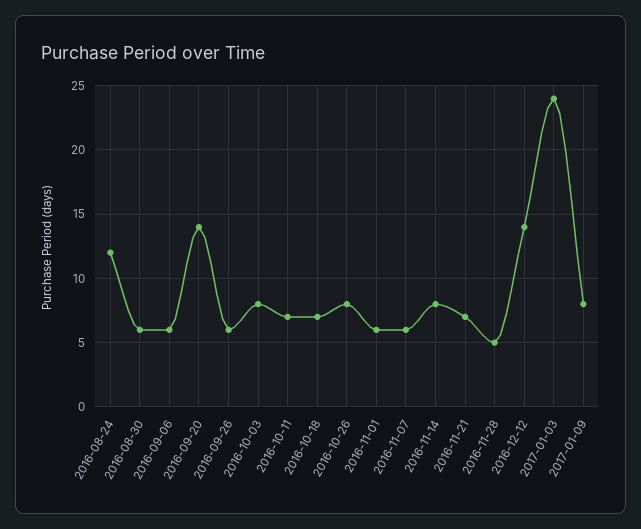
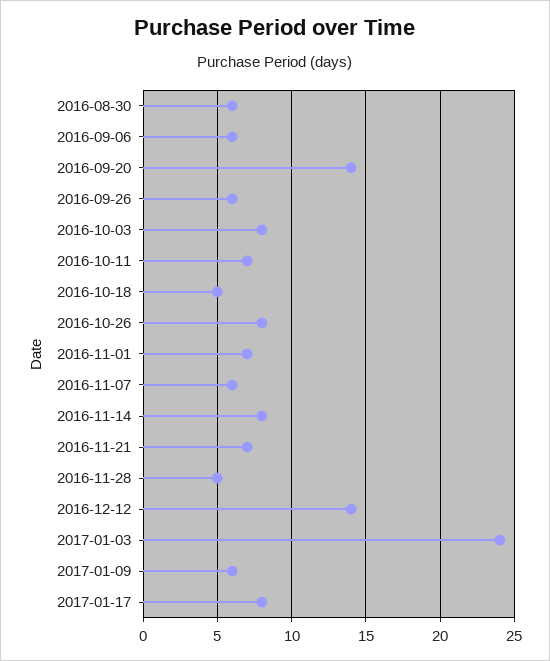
2016-08-24: 12 -> none
2016-10-18: 7 -> 5
2016-11-01: 6 -> 7
2017-01-09: 8 -> 6
2017-01-17: none -> 8

